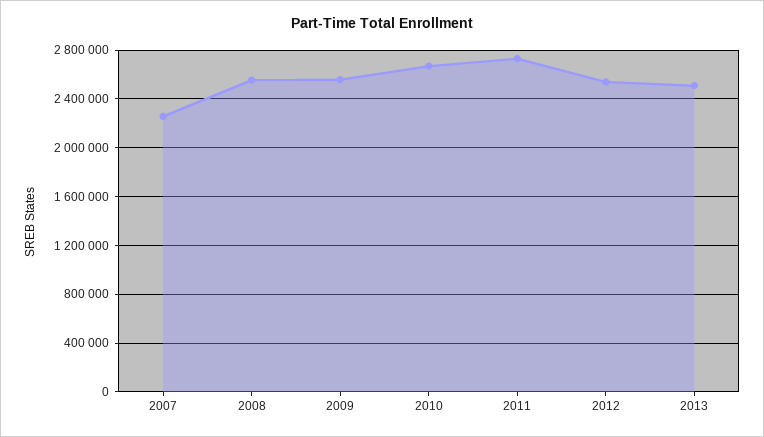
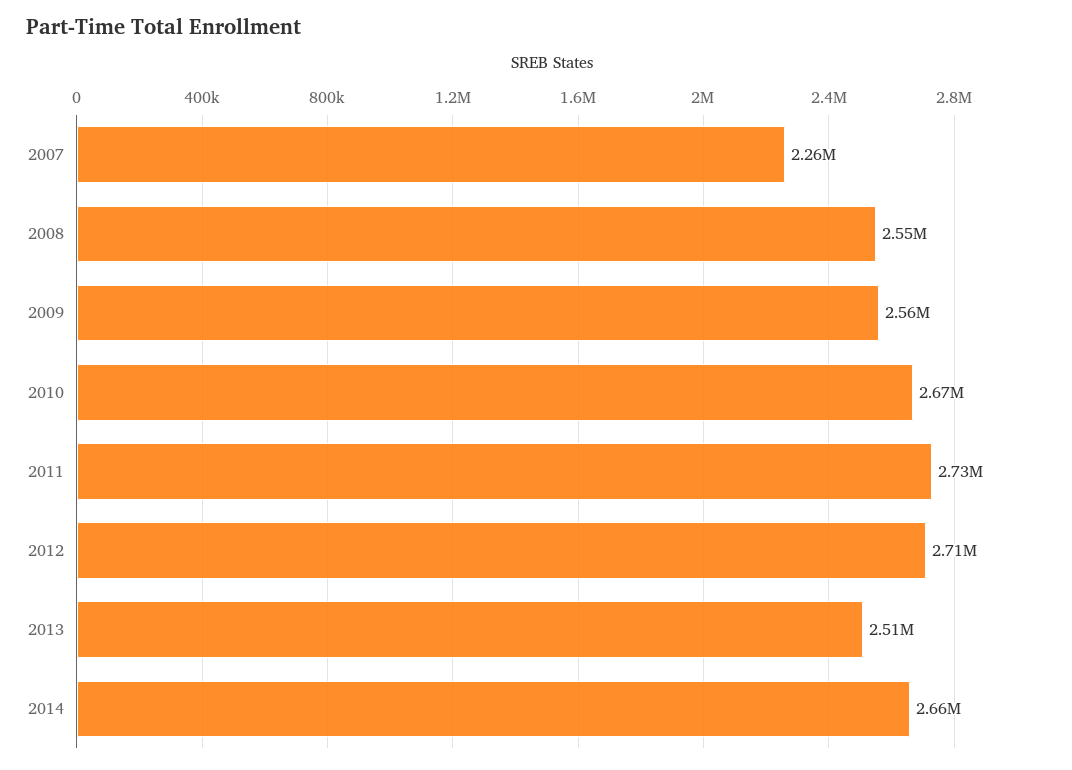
2012: 2550000 -> 2710000
2014: none -> 2660000

